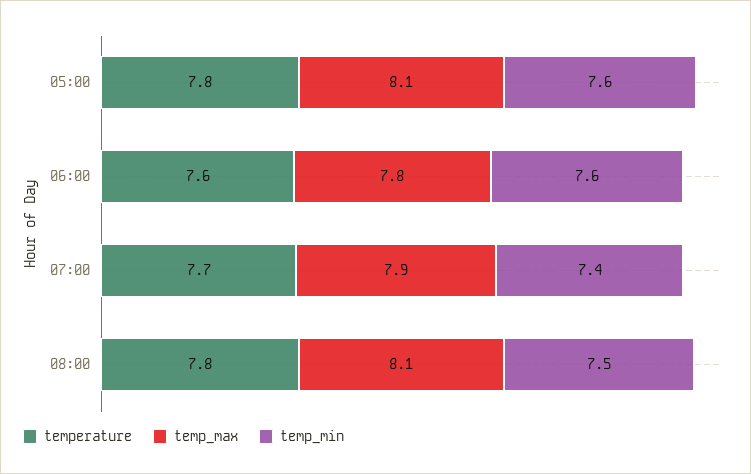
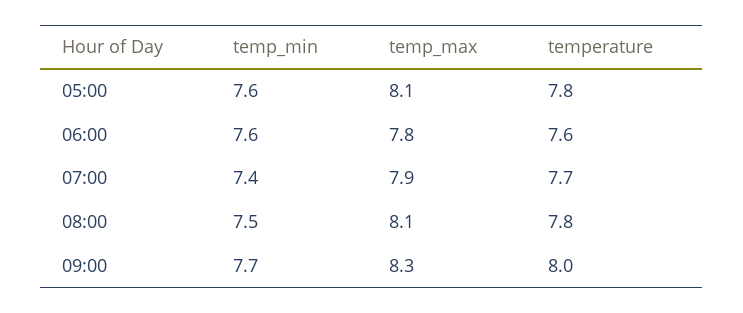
temp_min, 09:00: none -> 7.7
temp_max, 09:00: none -> 8.3
temperature, 09:00: none -> 8

